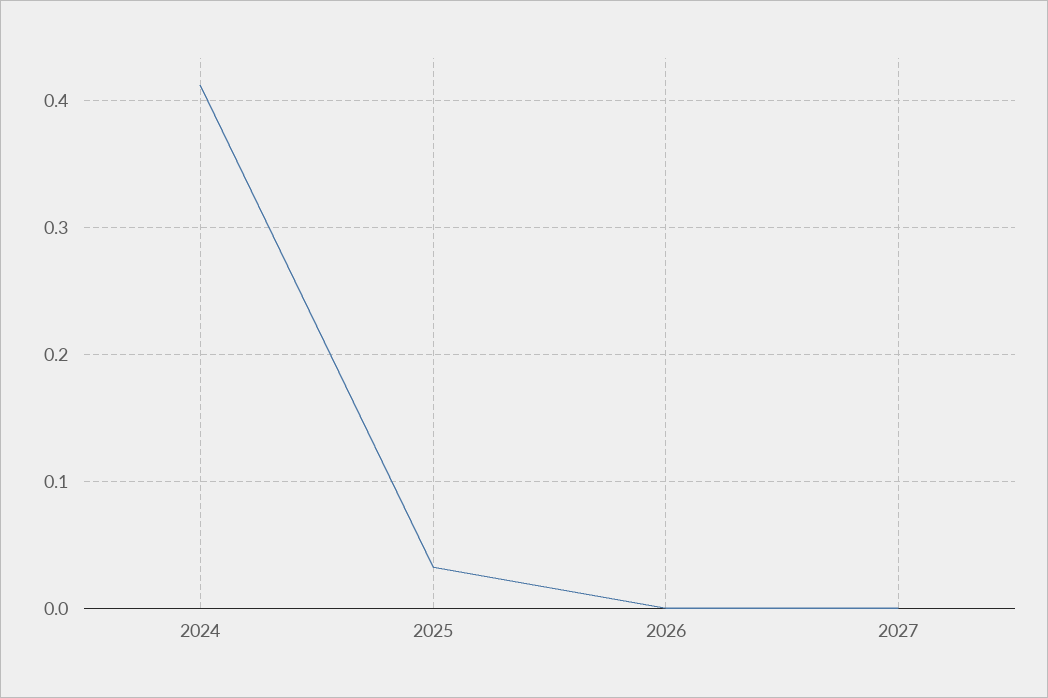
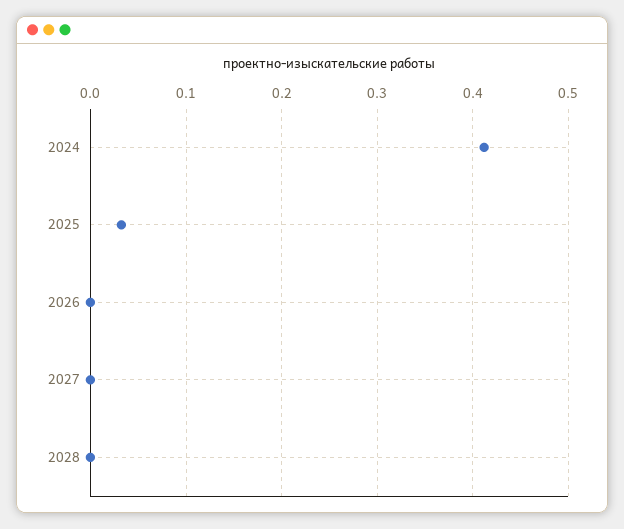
2028: none -> 0

